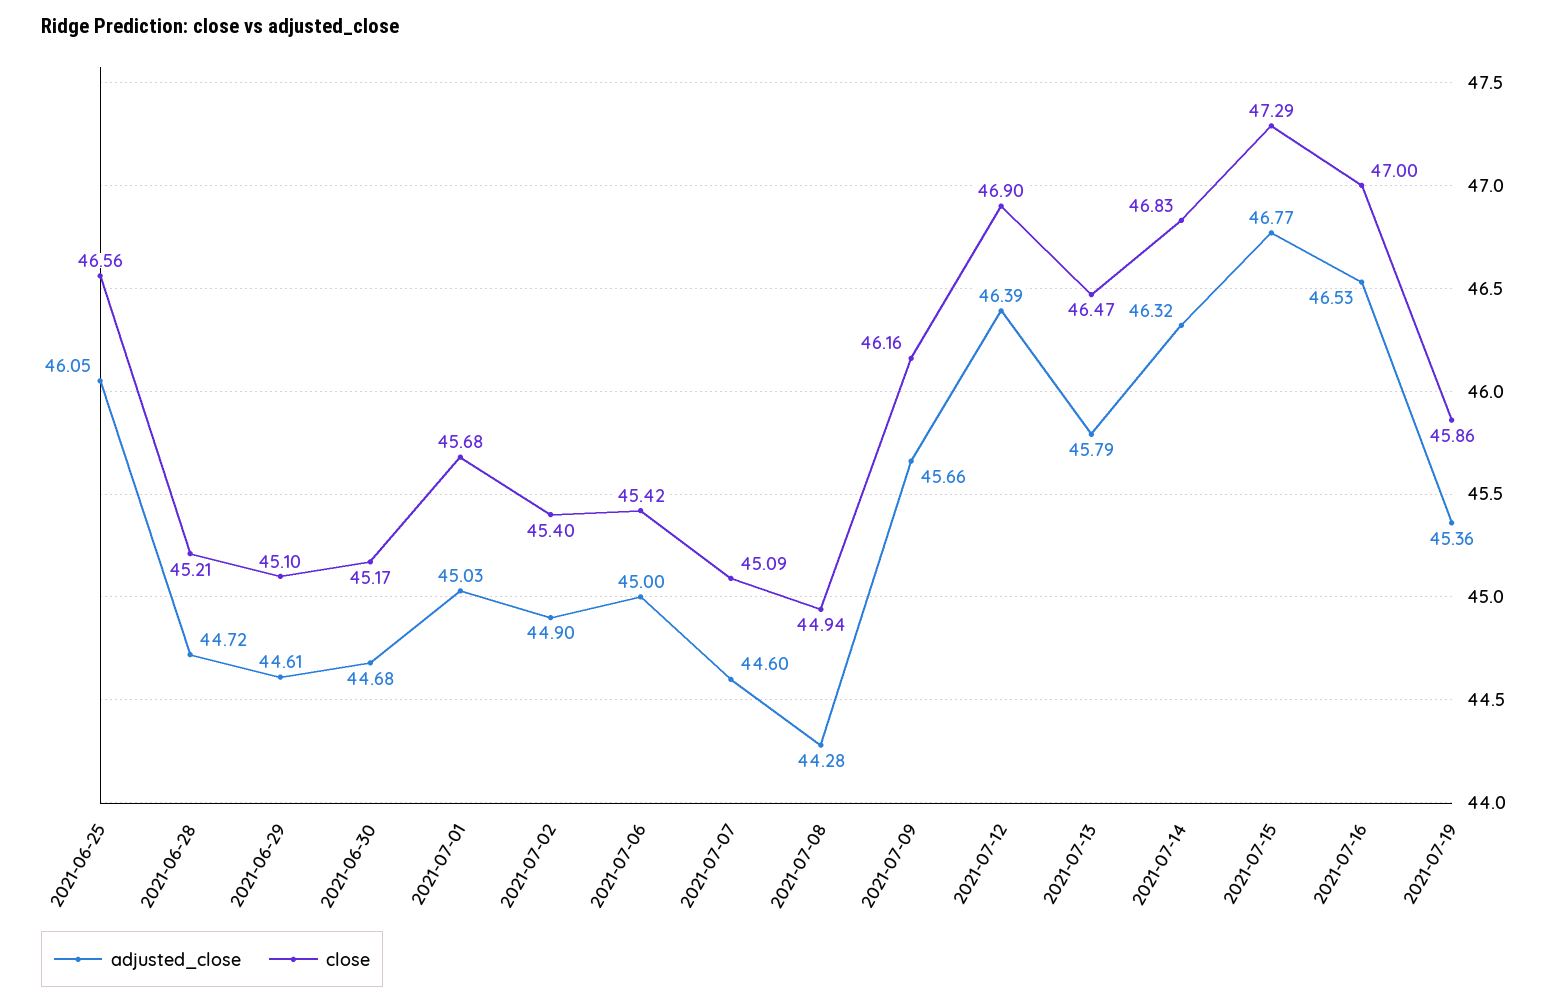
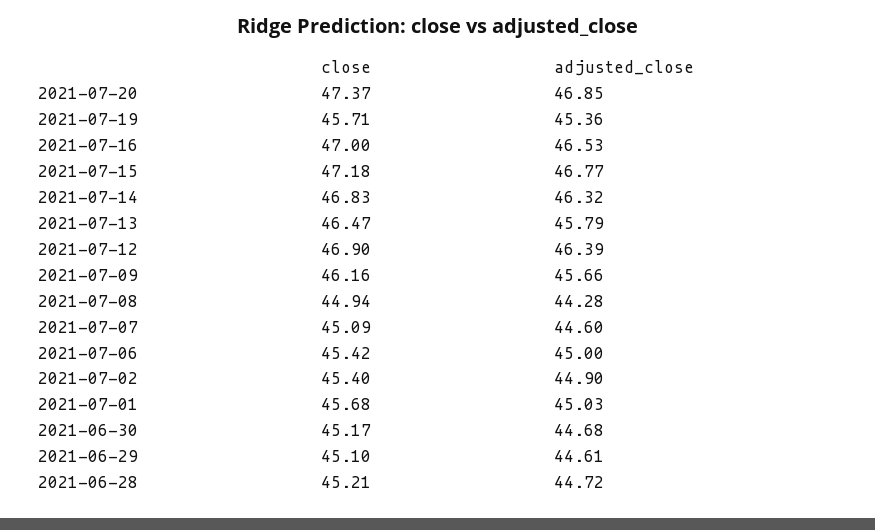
adjusted_close, 2021-06-25: 46.05 -> none
close, 2021-06-25: 46.56 -> none
close, 2021-07-15: 47.29 -> 47.18
close, 2021-07-19: 45.86 -> 45.71
close, 2021-07-20: none -> 47.37
adjusted_close, 2021-07-20: none -> 46.85

